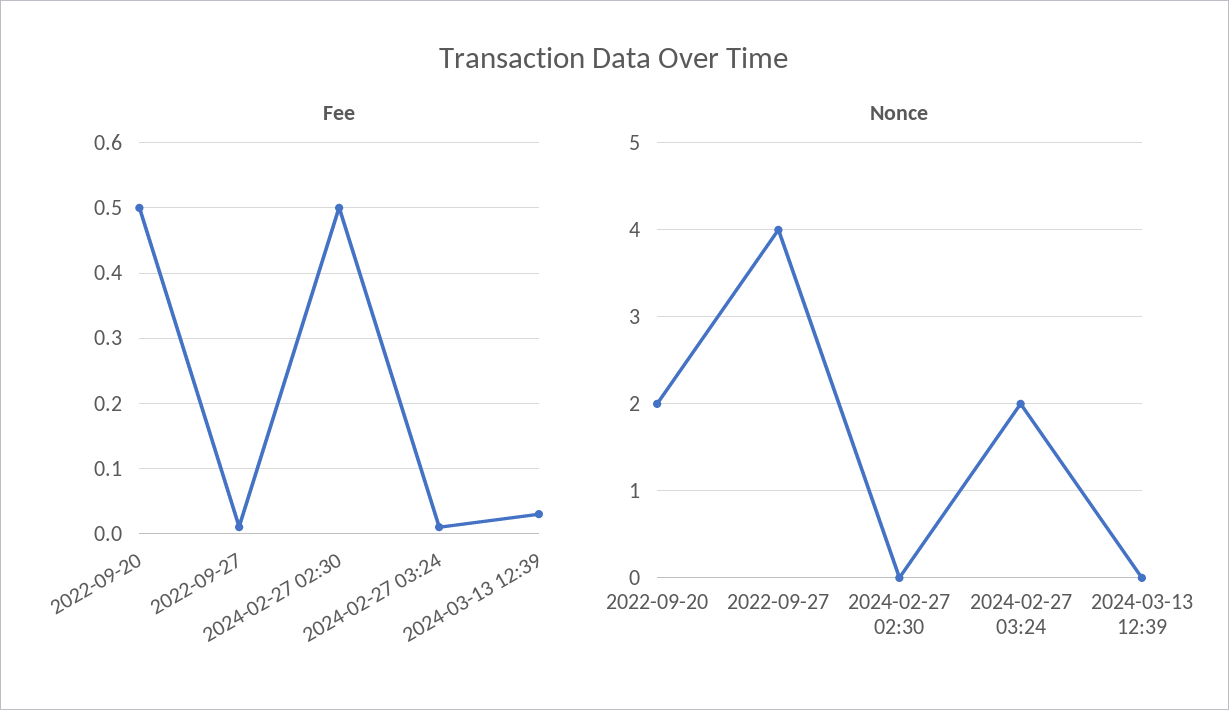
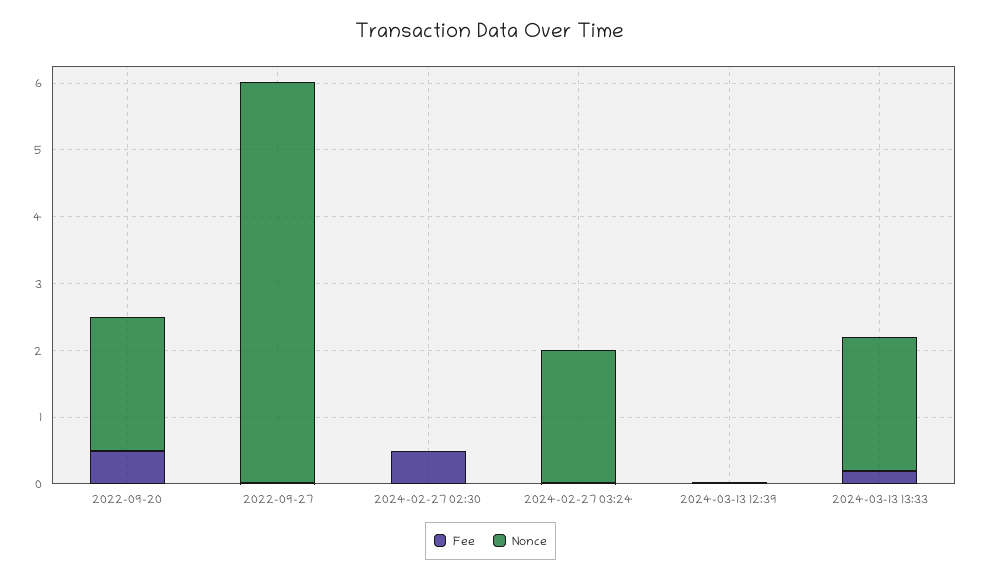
Nonce, 2022-09-27: 4 -> 6
Fee, 2024-03-13 13:33: none -> 0.2
Nonce, 2024-03-13 13:33: none -> 2

